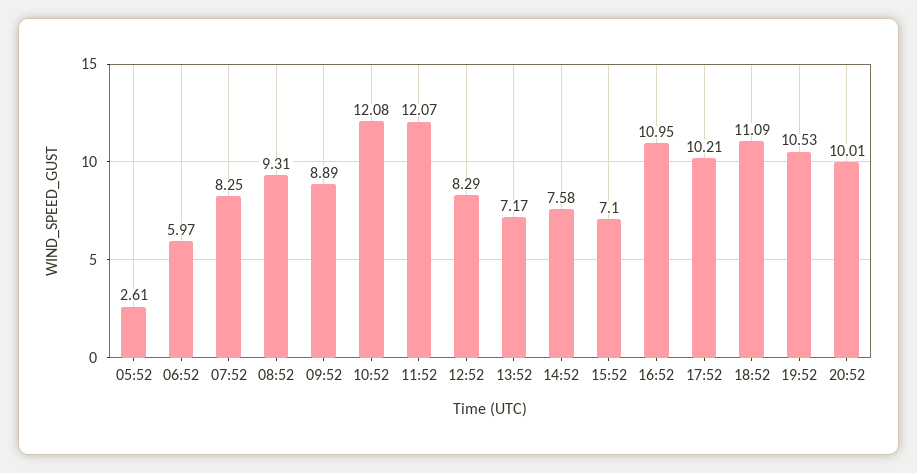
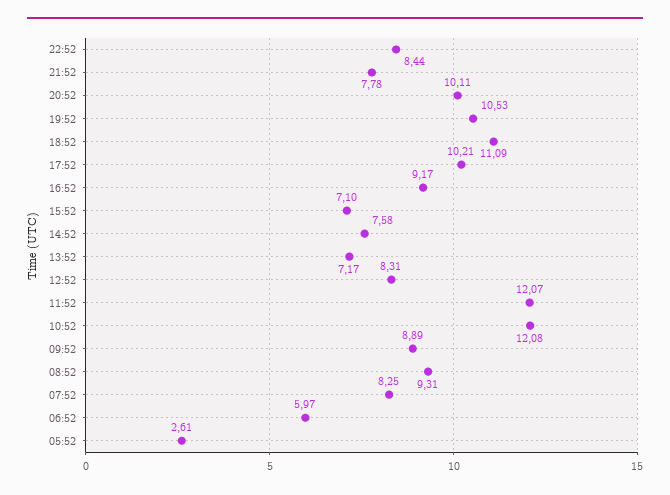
12:52: 8.29 -> 8.31
16:52: 10.95 -> 9.17
20:52: 10.01 -> 10.11
22:52: none -> 8.44
21:52: none -> 7.78

